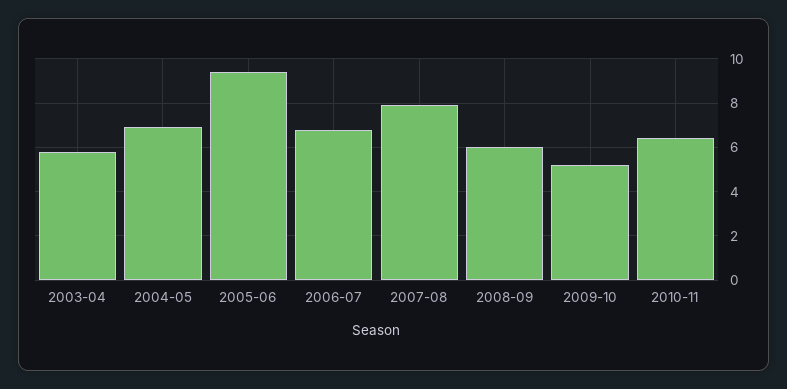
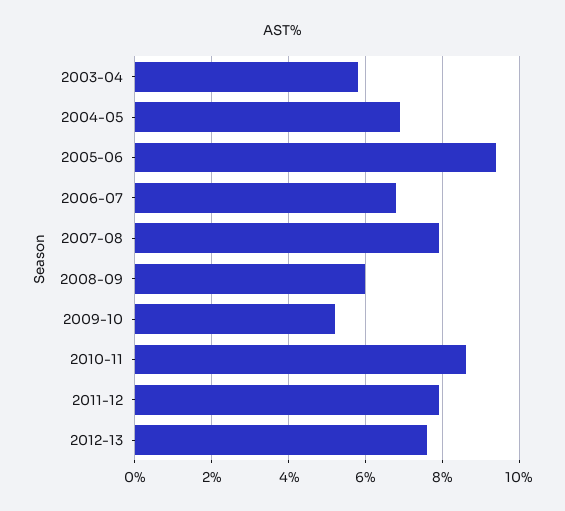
2010-11: 6.5 -> 8.5
2011-12: none -> 8
2012-13: none -> 7.5

